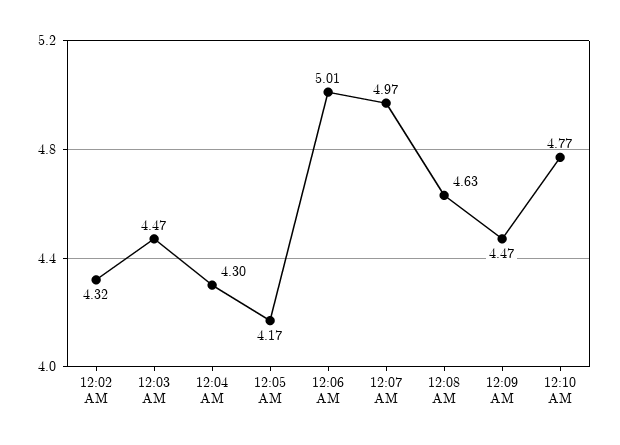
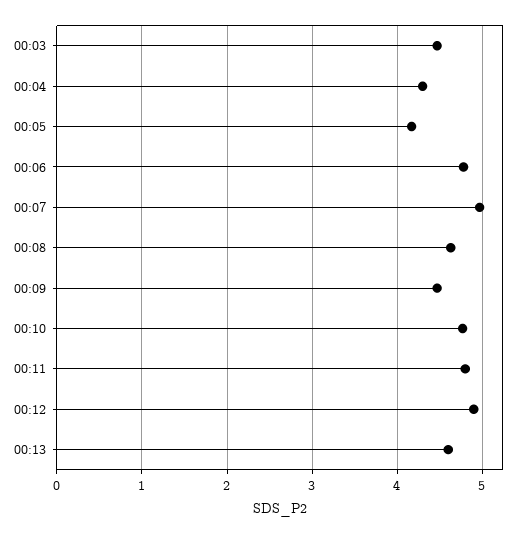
12:02 AM: 4.32 -> none
12:06 AM: 5.01 -> 4.8
00:11: none -> 4.8
00:12: none -> 4.9
00:13: none -> 4.6

